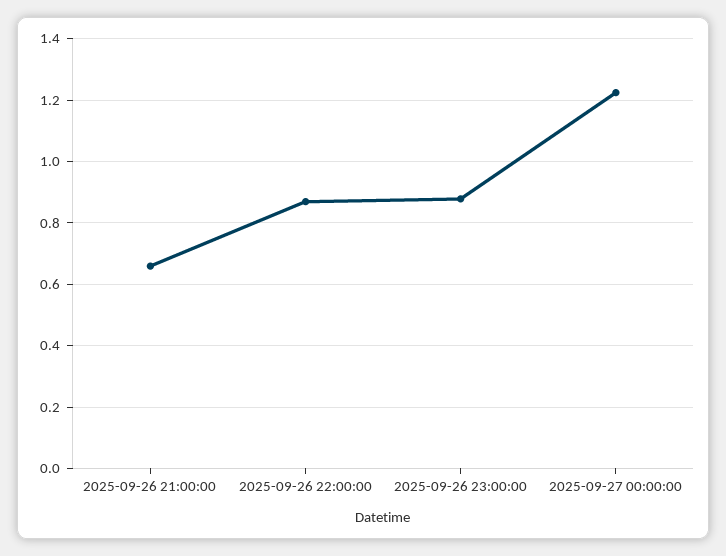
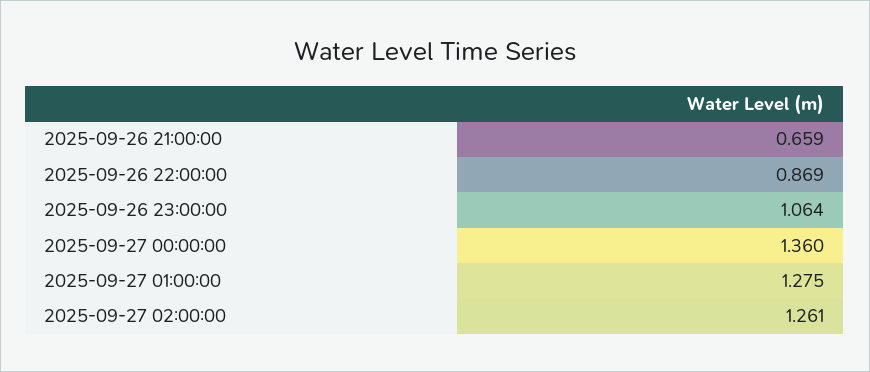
2025-09-26 23:00:00: 0.88 -> 1.064
2025-09-27 00:00:00: 1.22 -> 1.36
2025-09-27 01:00:00: none -> 1.275
2025-09-27 02:00:00: none -> 1.261

